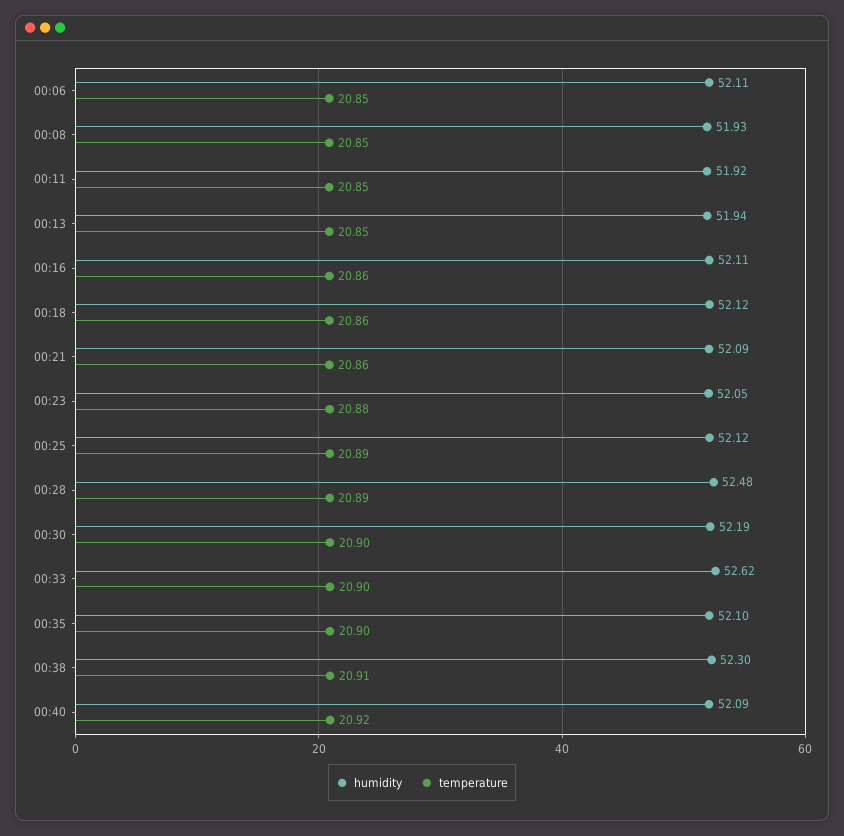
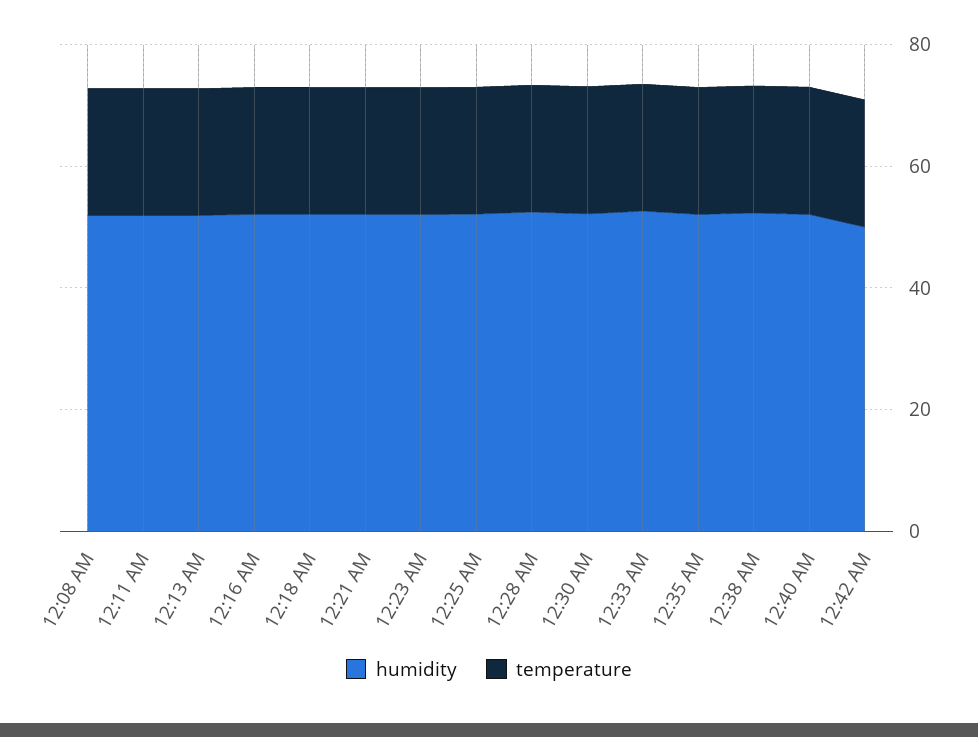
humidity, 00:06: 52.11 -> none
temperature, 00:06: 20.85 -> none
humidity, 12:42 AM: none -> 50
temperature, 12:42 AM: none -> 20

